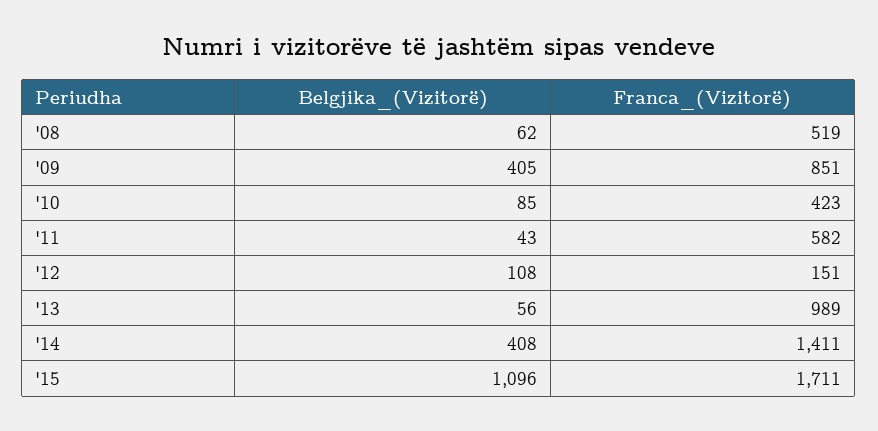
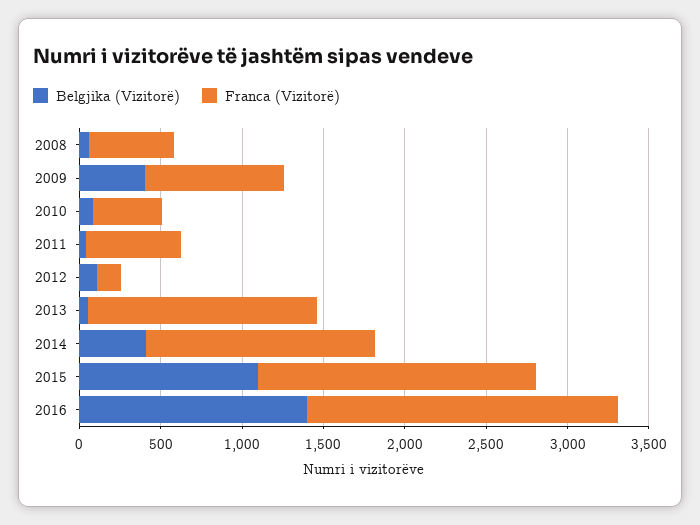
Franca_(Vizitorë), '13: 989 -> 1400
Belgjika_(Vizitorë), 2016: none -> 1400
Franca_(Vizitorë), 2016: none -> 1900

